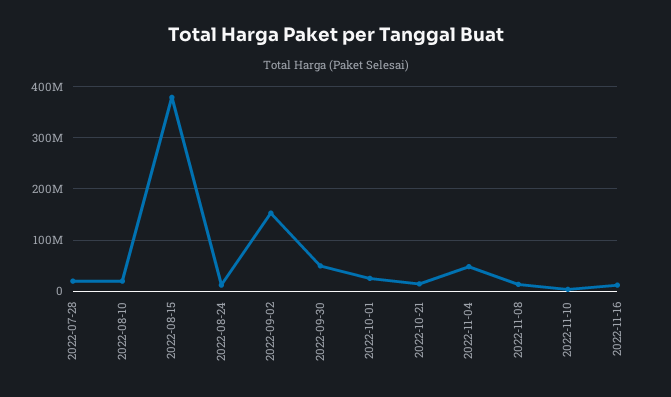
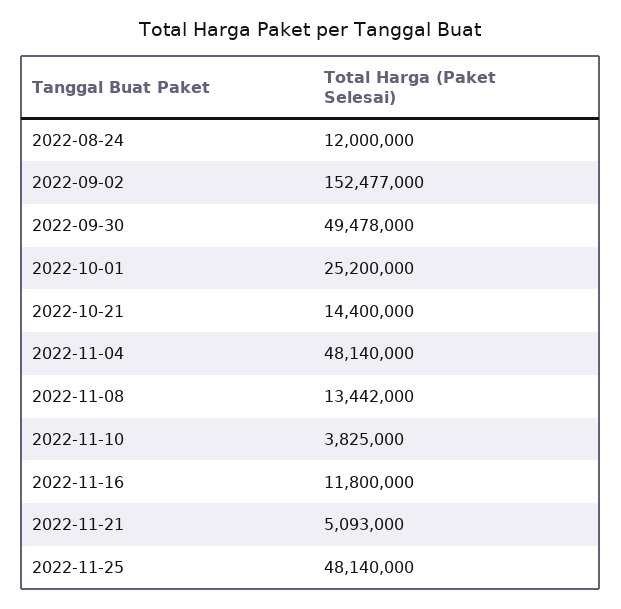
2022-07-28: 20000000 -> none
2022-08-10: 20000000 -> none
2022-08-15: 380000000 -> none
2022-11-21: none -> 5093000
2022-11-25: none -> 48140000

